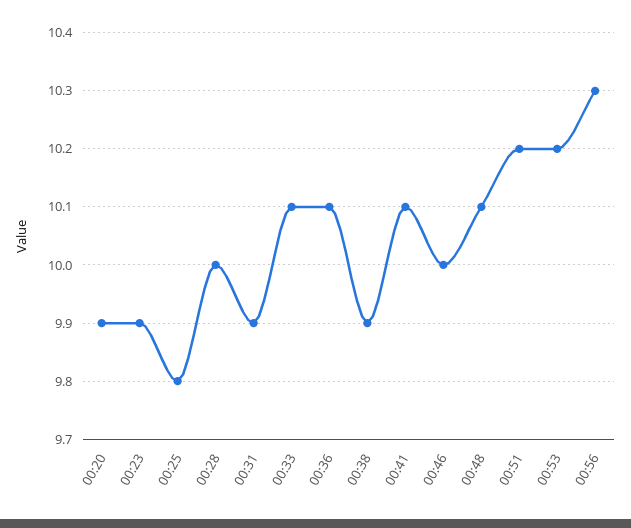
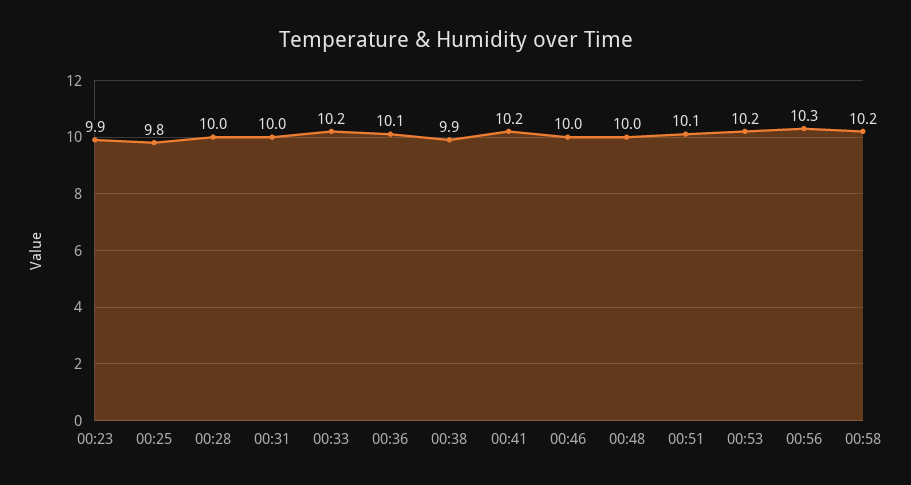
00:20: 9.9 -> none
00:31: 9.9 -> 10
00:33: 10.1 -> 10.2
00:41: 10.1 -> 10.2
00:48: 10.1 -> 10
00:51: 10.2 -> 10.1
00:58: none -> 10.2

